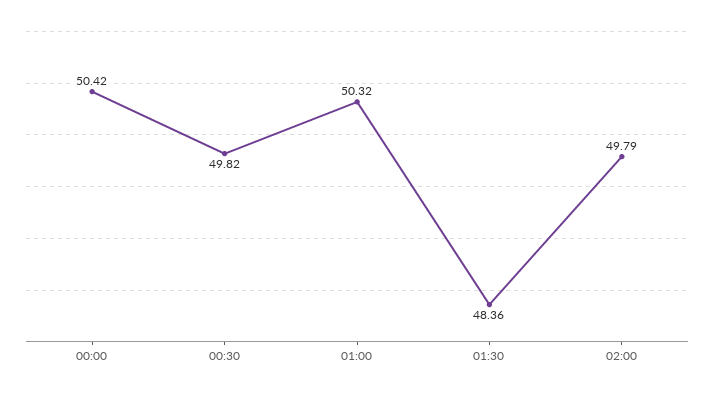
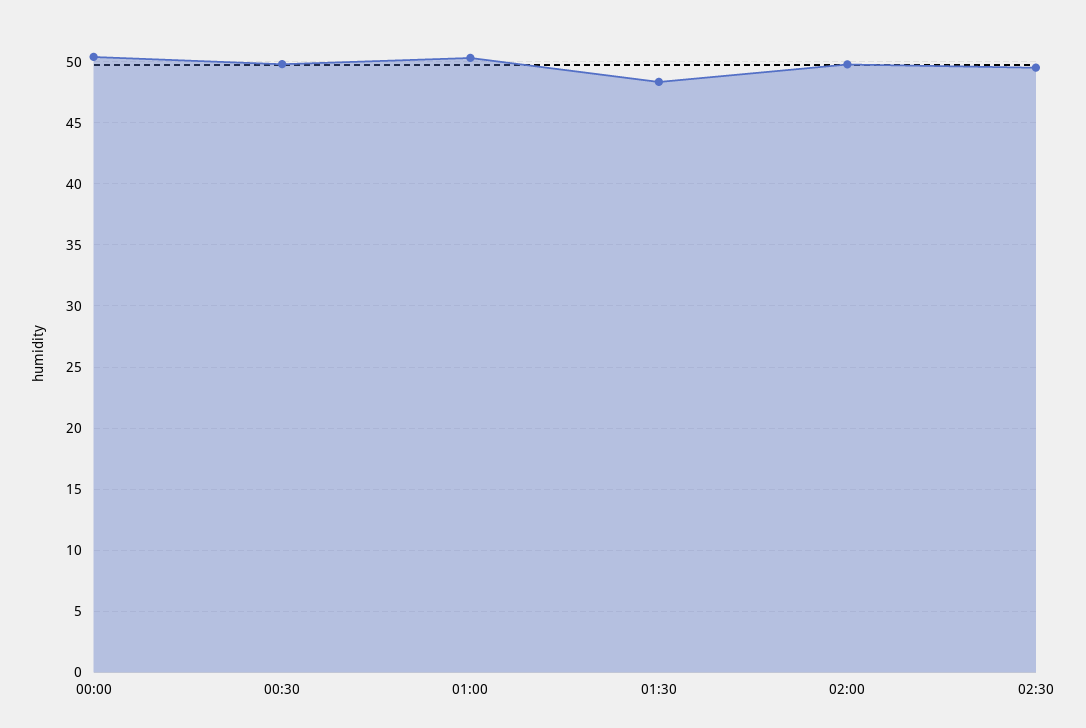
02:30: none -> 49.5

